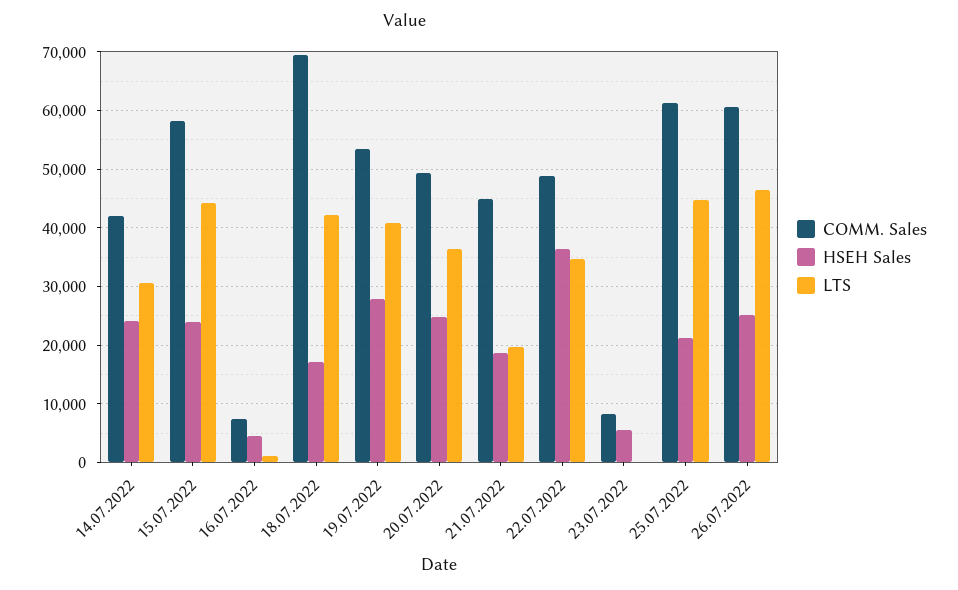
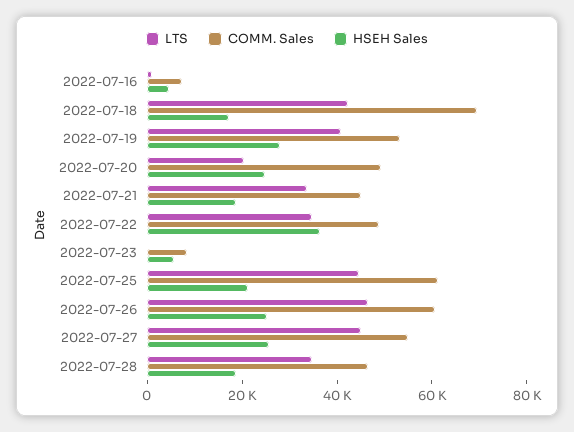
COMM. Sales, 14.07.2022: 42000 -> none
HSEH Sales, 14.07.2022: 24000 -> none
LTS, 14.07.2022: 30000 -> none
COMM. Sales, 15.07.2022: 58000 -> none
HSEH Sales, 15.07.2022: 24000 -> none
LTS, 15.07.2022: 44000 -> none
LTS, 20.07.2022: 36000 -> 20000
LTS, 21.07.2022: 20000 -> 35000
LTS, 2022-07-27: none -> 45000
COMM. Sales, 2022-07-27: none -> 55000
HSEH Sales, 2022-07-27: none -> 25000
LTS, 2022-07-28: none -> 35000
COMM. Sales, 2022-07-28: none -> 45000
HSEH Sales, 2022-07-28: none -> 20000

